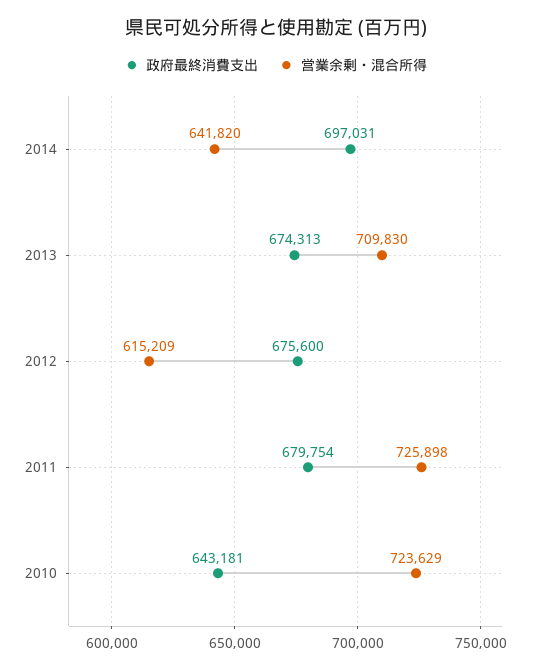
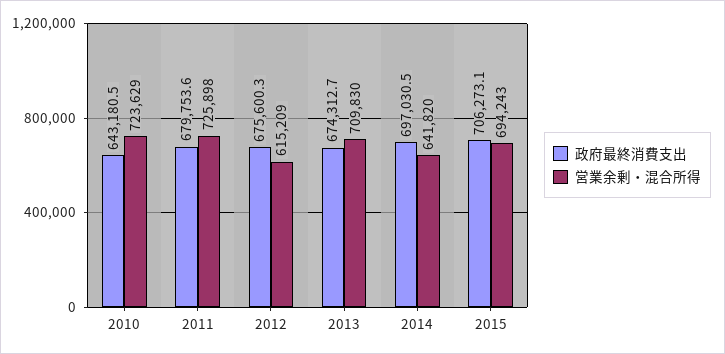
政府最終消費支出, 2015: none -> 706273.1
営業余剰・混合所得, 2015: none -> 694243

